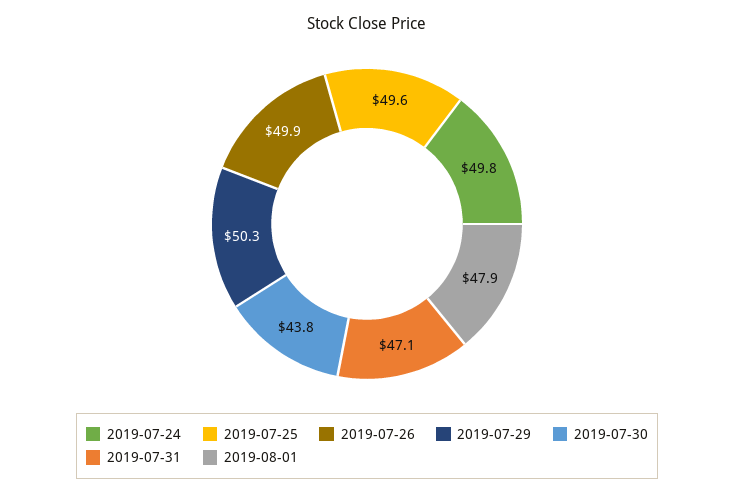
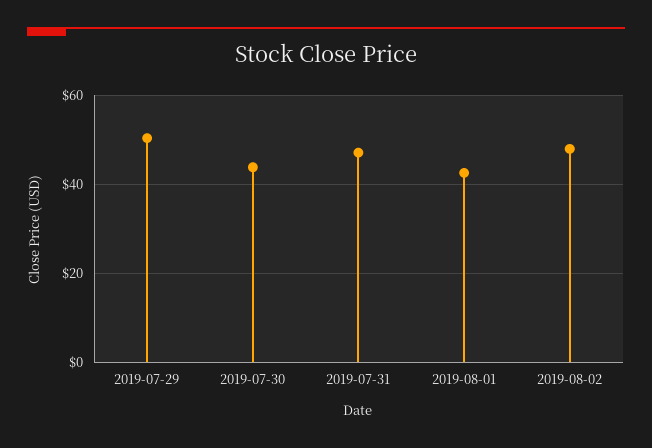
2019-07-24: 49.8 -> none
2019-07-25: 49.6 -> none
2019-07-26: 49.9 -> none
2019-08-01: 47.9 -> 42
2019-08-02: none -> 48

